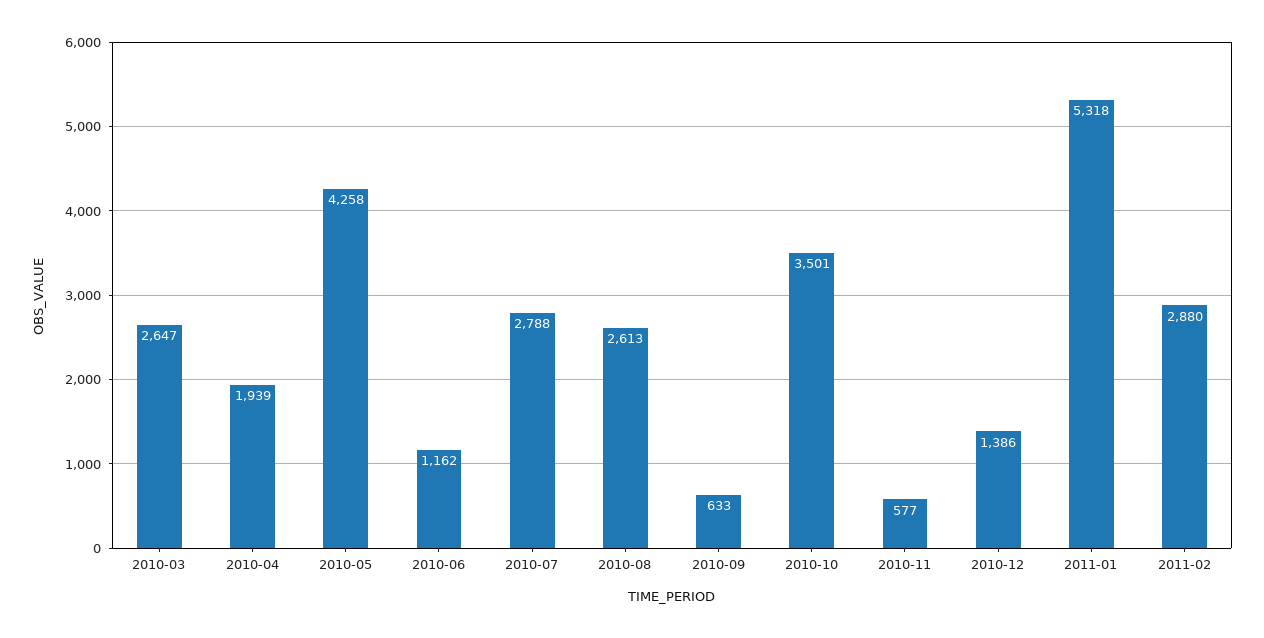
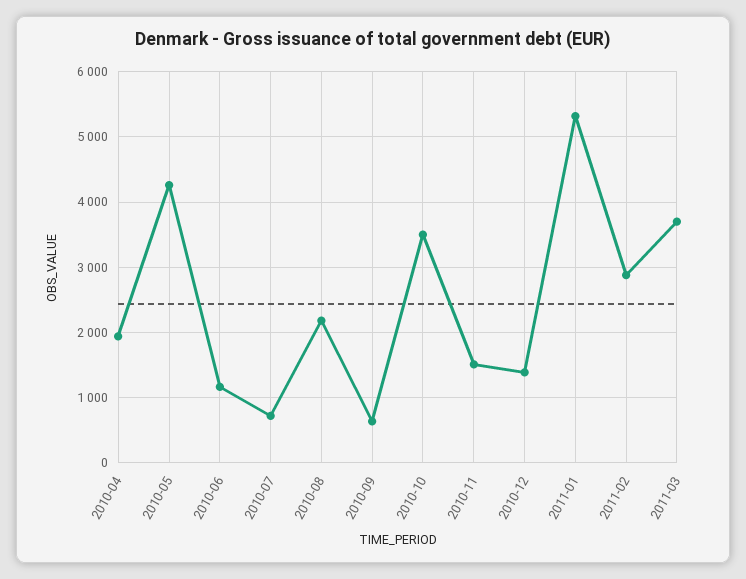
2010-03: 2647 -> none
2010-07: 2788 -> 700
2010-08: 2613 -> 2200
2010-11: 577 -> 1500
2011-03: none -> 3700

